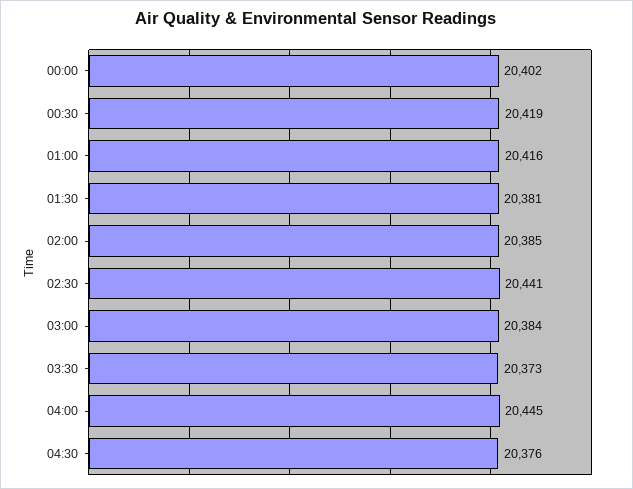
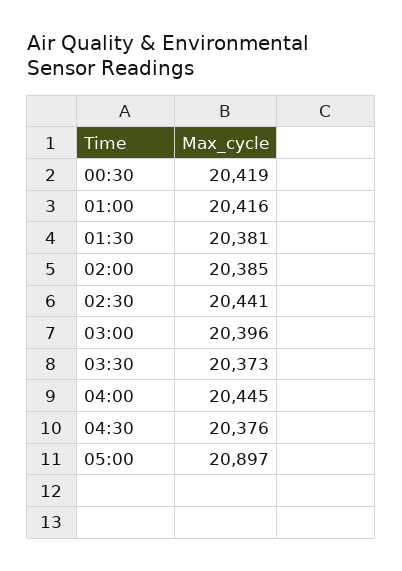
00:00: 20402 -> none
03:00: 20384 -> 20396
05:00: none -> 20897

